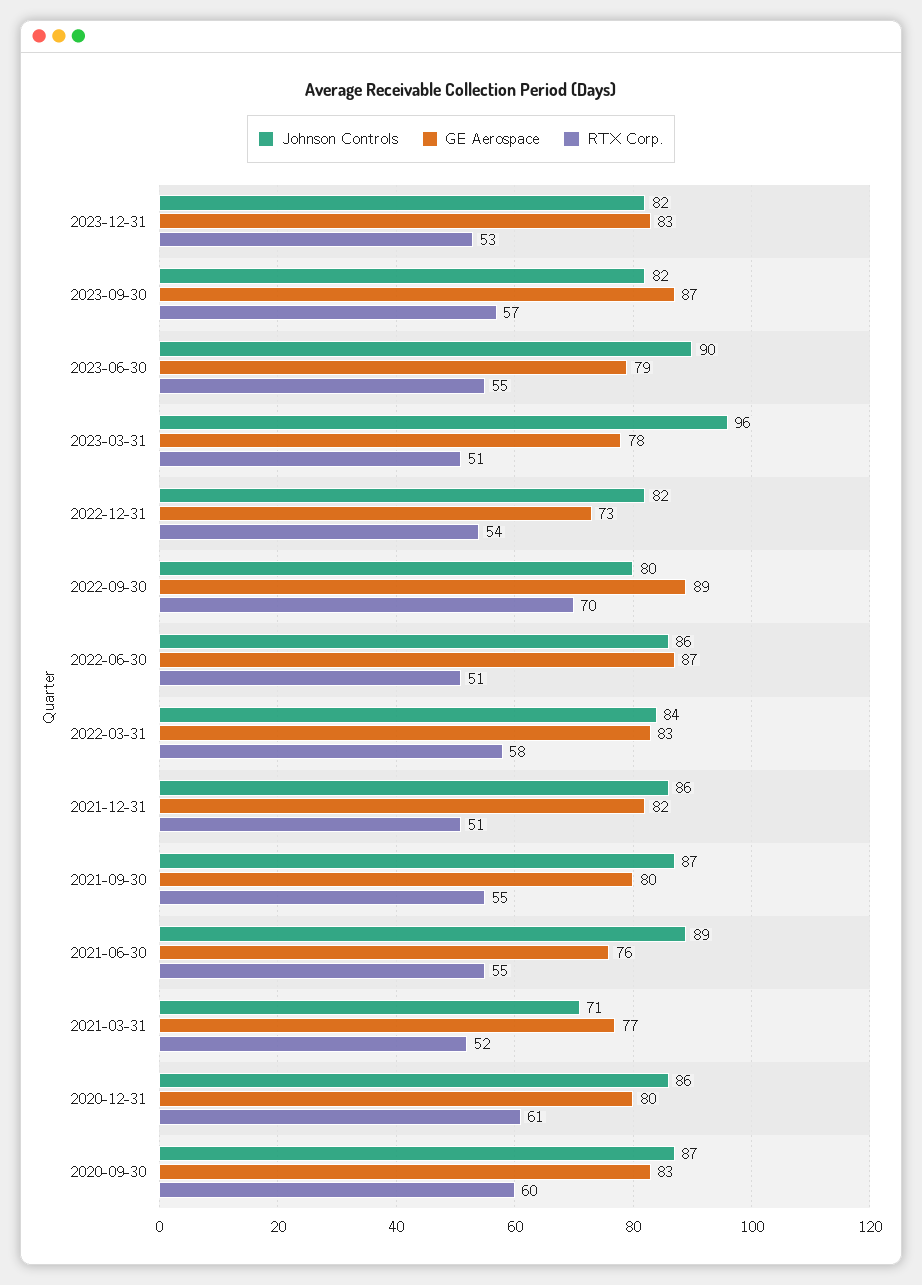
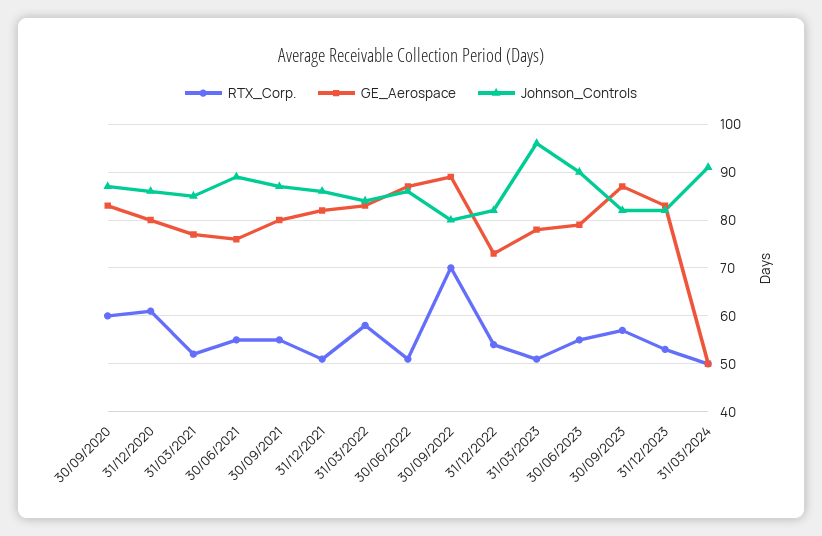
Johnson Controls, 2021-03-31: 71 -> 85
RTX Corp., 31/03/2024: none -> 50
GE Aerospace, 31/03/2024: none -> 50
Johnson Controls, 31/03/2024: none -> 90

